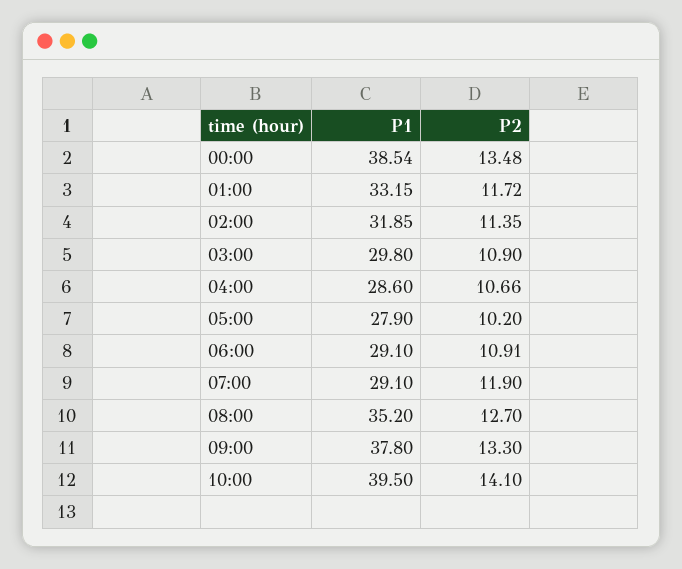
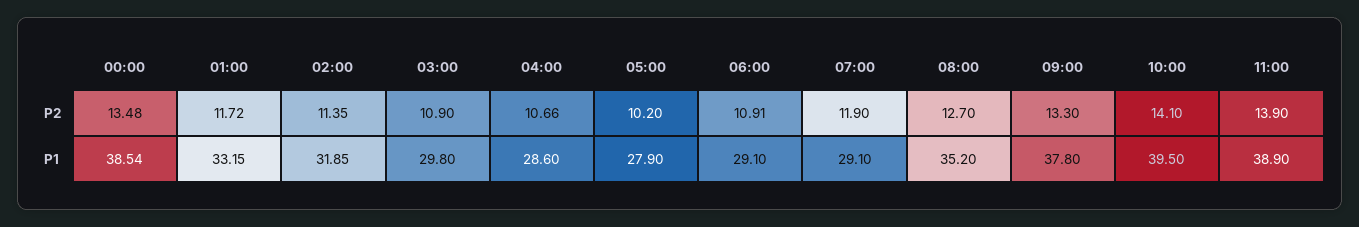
P2, 11:00: none -> 13.9
P1, 11:00: none -> 38.9

